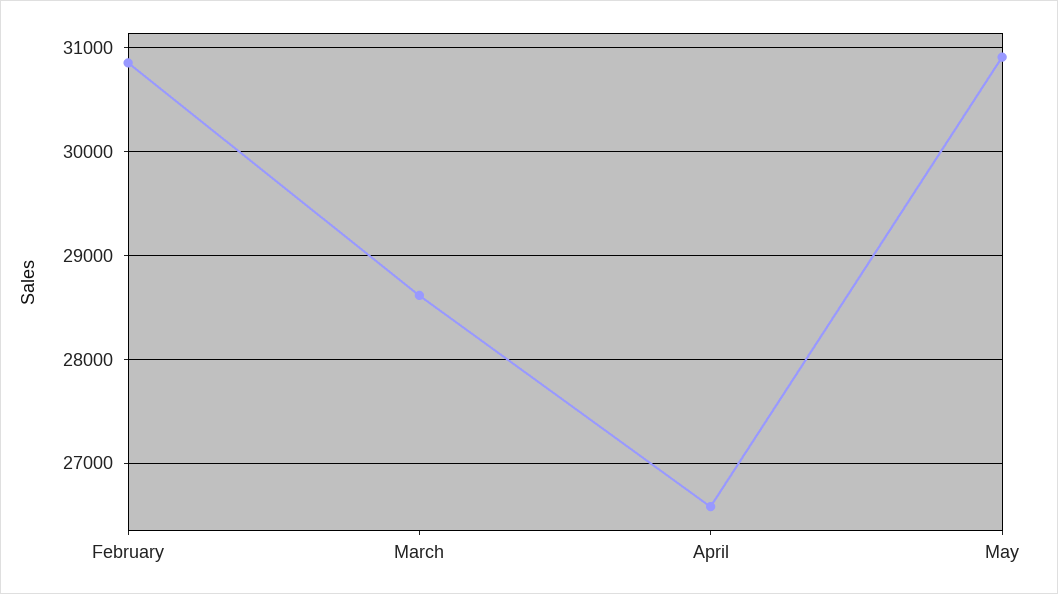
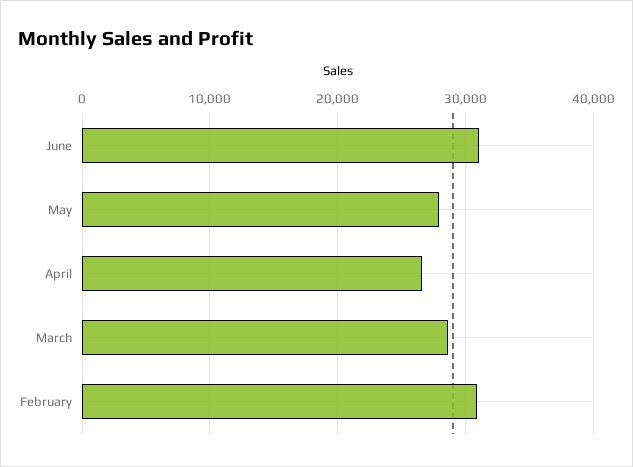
May: 30900 -> 28000
June: none -> 31000

